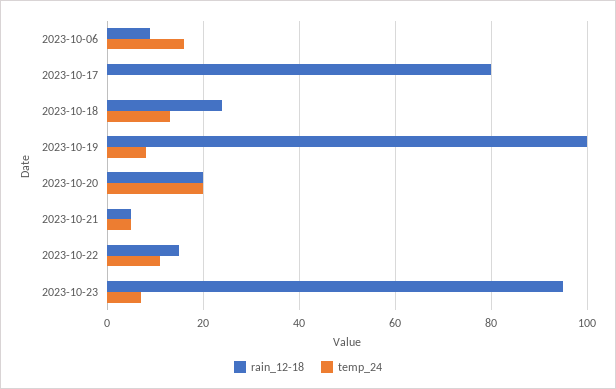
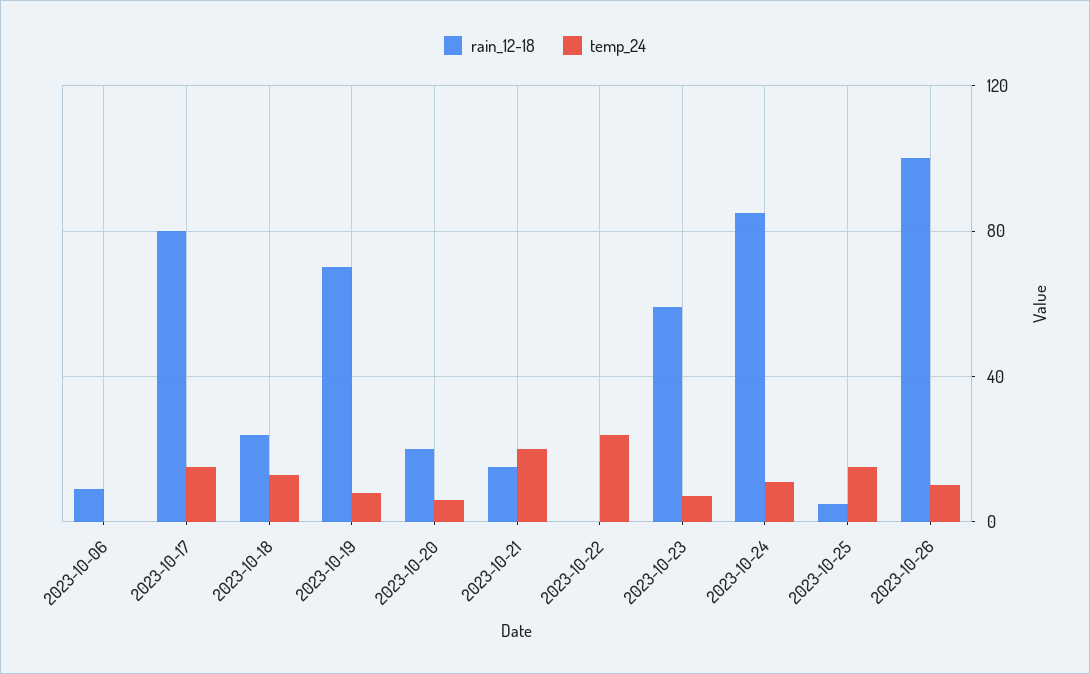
temp_24, 2023-10-06: 15 -> 0
temp_24, 2023-10-17: 0 -> 15
rain_12-18, 2023-10-19: 100 -> 70
temp_24, 2023-10-20: 20 -> 5
rain_12-18, 2023-10-21: 5 -> 15
temp_24, 2023-10-21: 5 -> 20
rain_12-18, 2023-10-22: 15 -> 0
temp_24, 2023-10-22: 10 -> 25
rain_12-18, 2023-10-23: 95 -> 60
rain_12-18, 2023-10-24: none -> 85
temp_24, 2023-10-24: none -> 10
rain_12-18, 2023-10-25: none -> 5
temp_24, 2023-10-25: none -> 15
rain_12-18, 2023-10-26: none -> 100
temp_24, 2023-10-26: none -> 10

